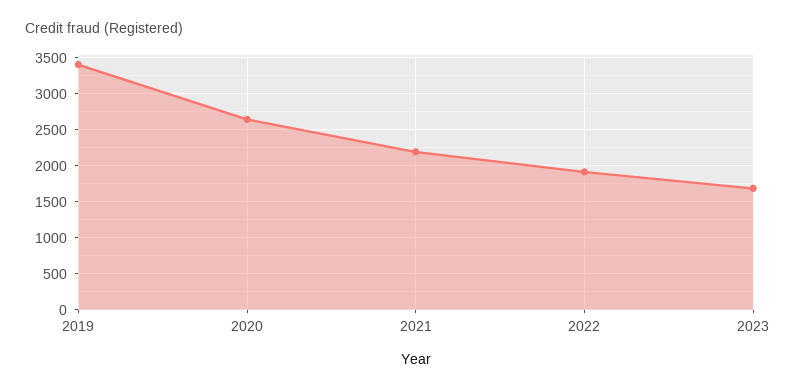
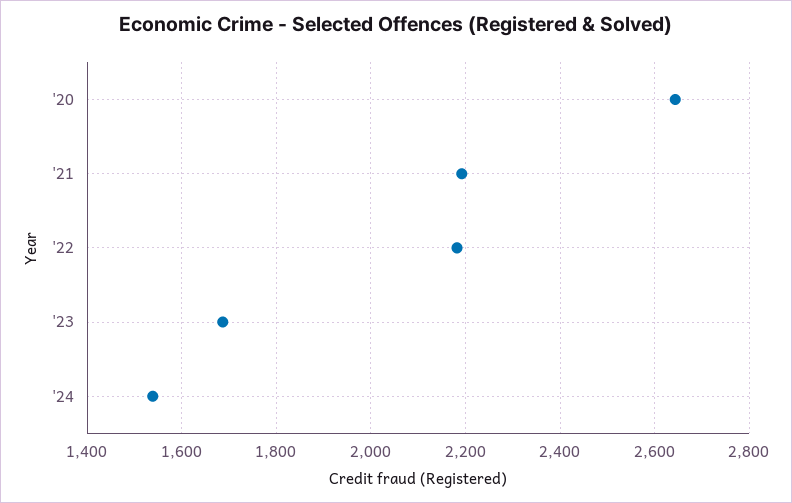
2019: 3400 -> none
2022: 1900 -> 2180
'24: none -> 1540

